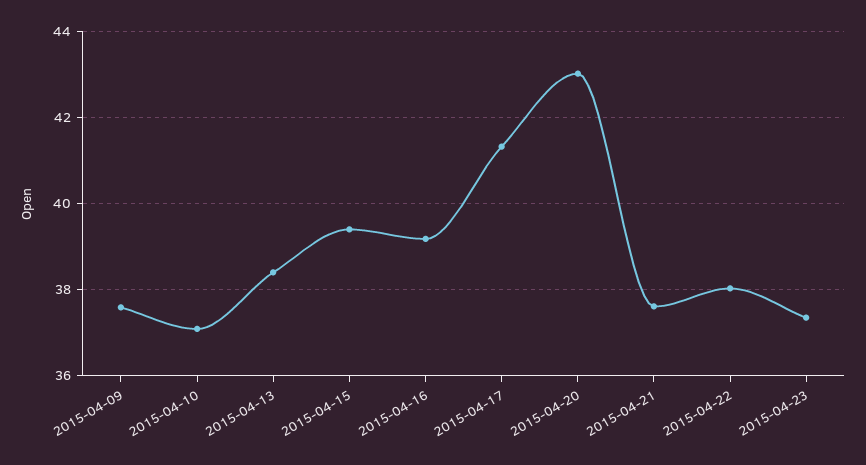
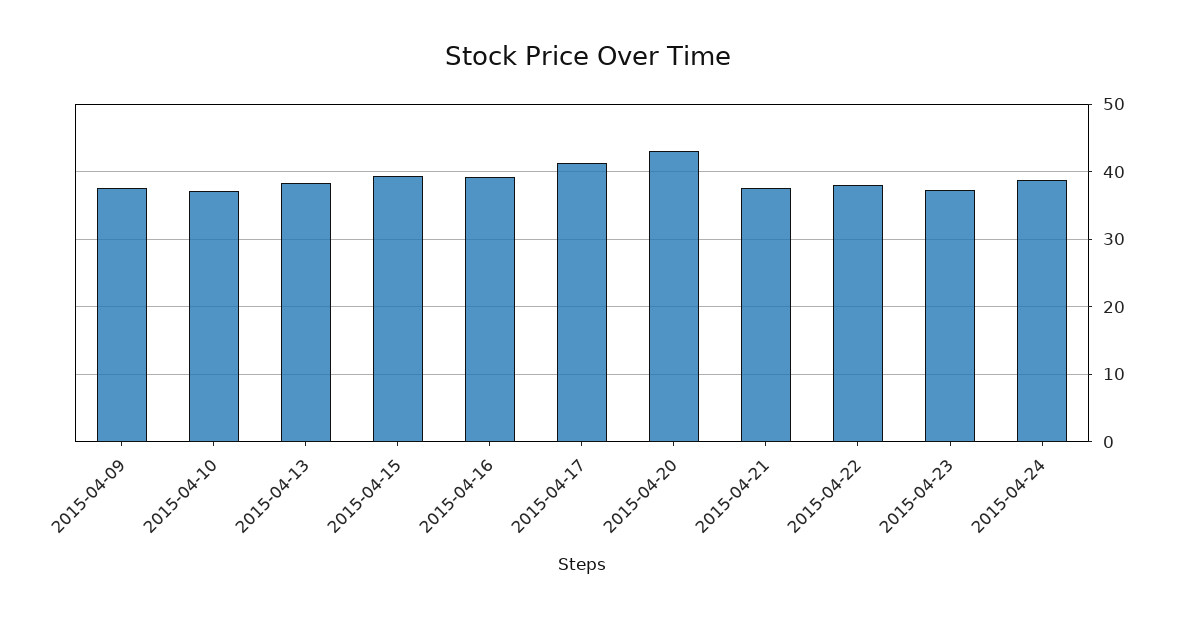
2015-04-24: none -> 39

